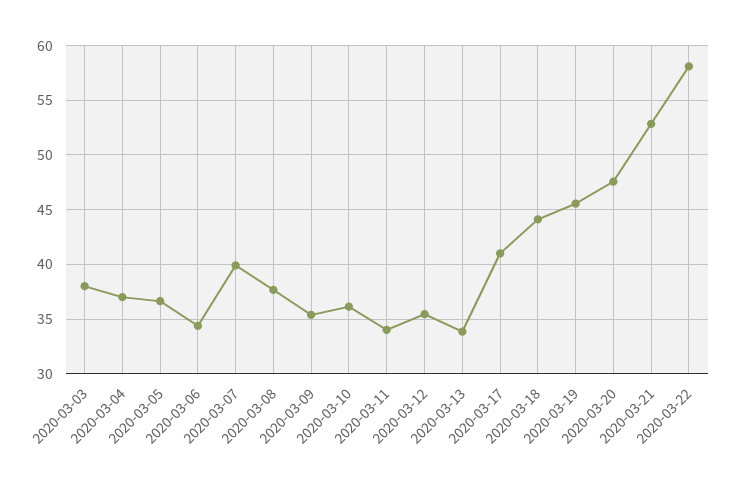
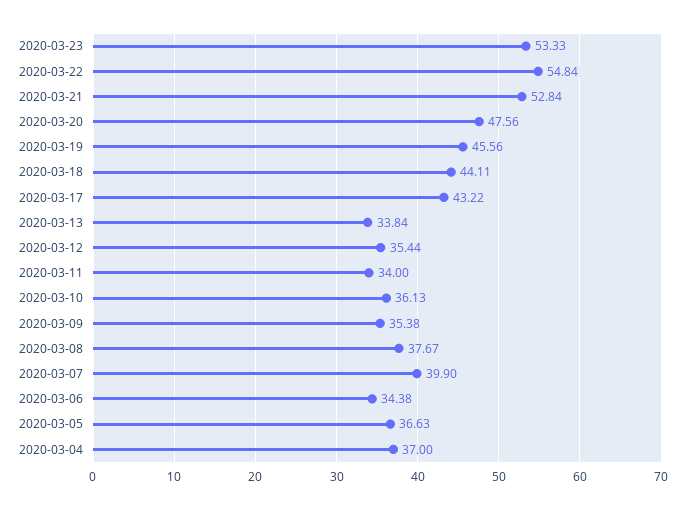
2020-03-03: 38 -> none
2020-03-17: 41 -> 43.22
2020-03-22: 58 -> 54.84
2020-03-23: none -> 53.33

